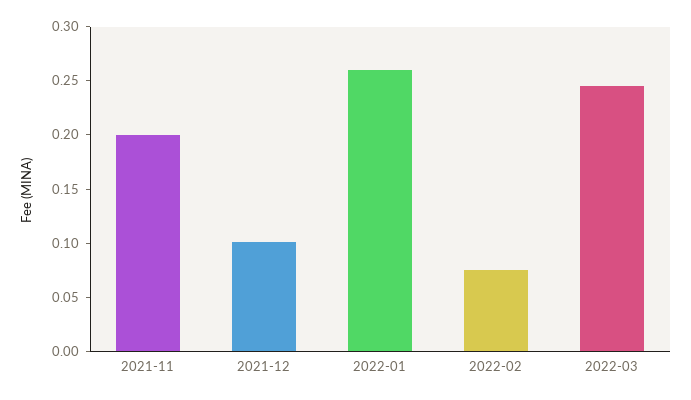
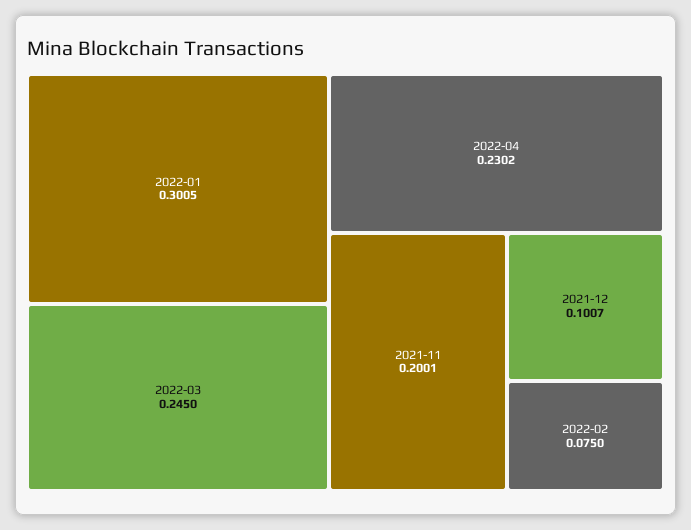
2022-01: 0.26 -> 0.3005
2022-04: none -> 0.2302

